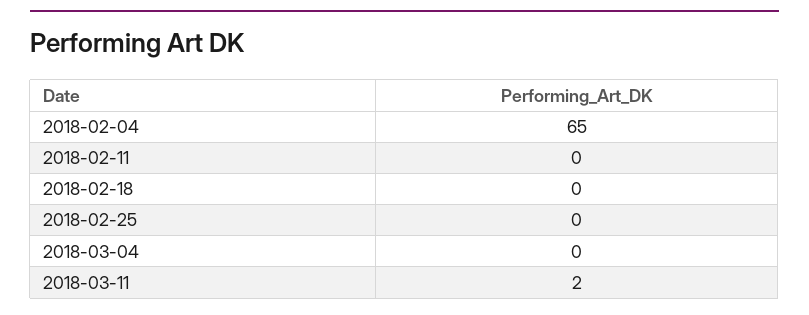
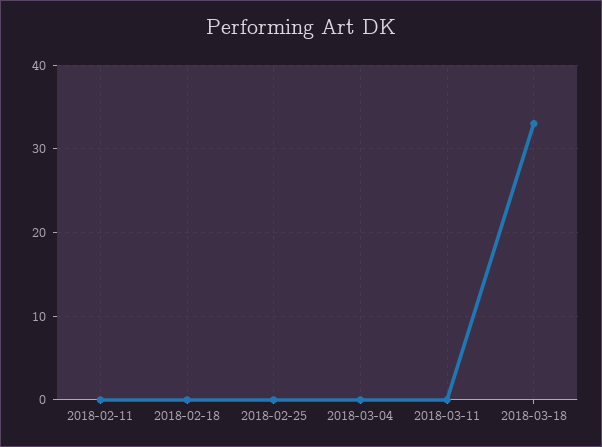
2018-02-04: 65 -> none
2018-03-11: 2 -> 0
2018-03-18: none -> 33

